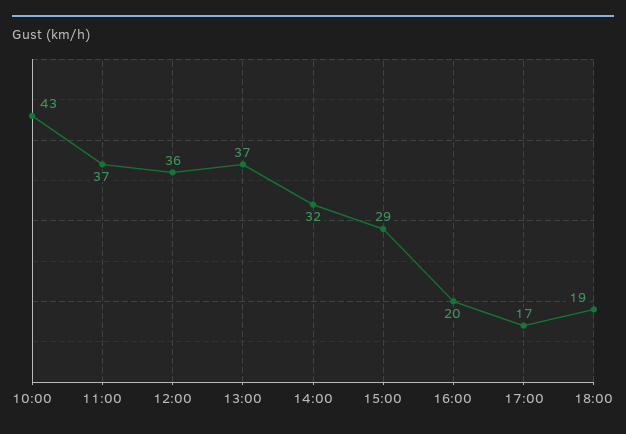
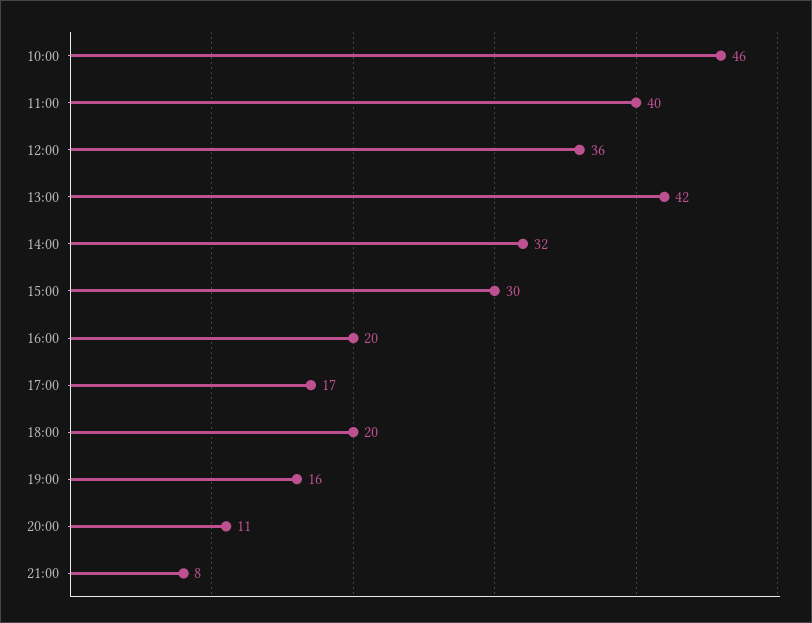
10:00: 43 -> 46
11:00: 37 -> 40
13:00: 37 -> 42
15:00: 29 -> 30
18:00: 19 -> 20
19:00: none -> 16
20:00: none -> 11
21:00: none -> 8

